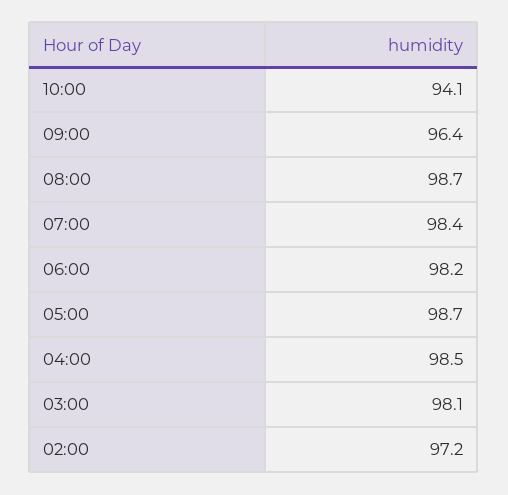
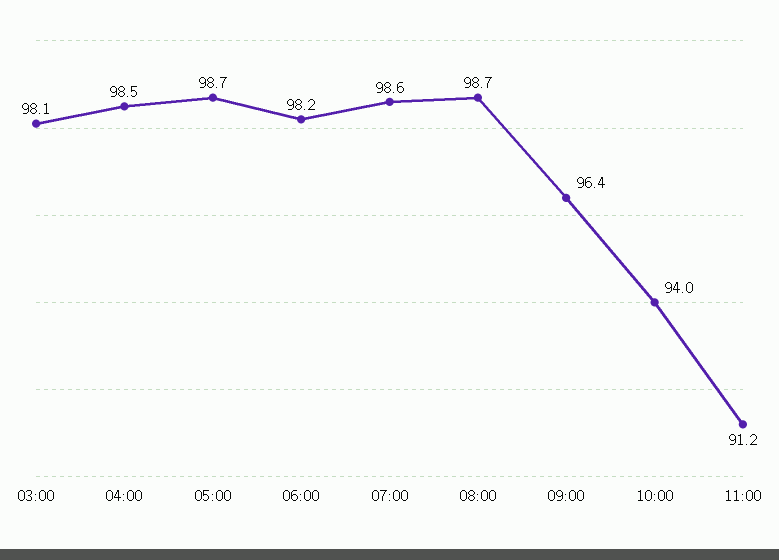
10:00: 94.1 -> 94
07:00: 98.4 -> 98.6
02:00: 97.2 -> none
11:00: none -> 91.2

